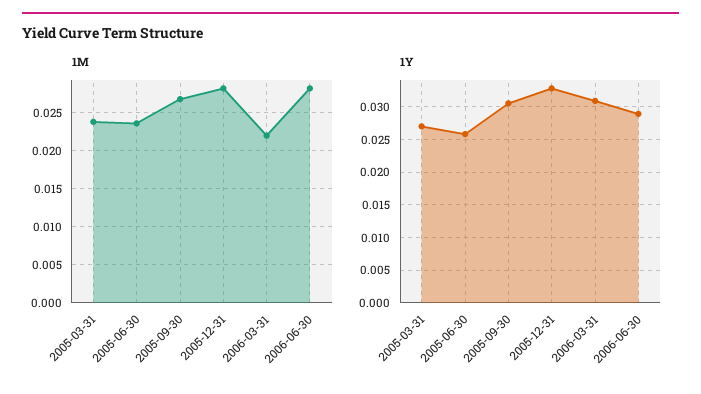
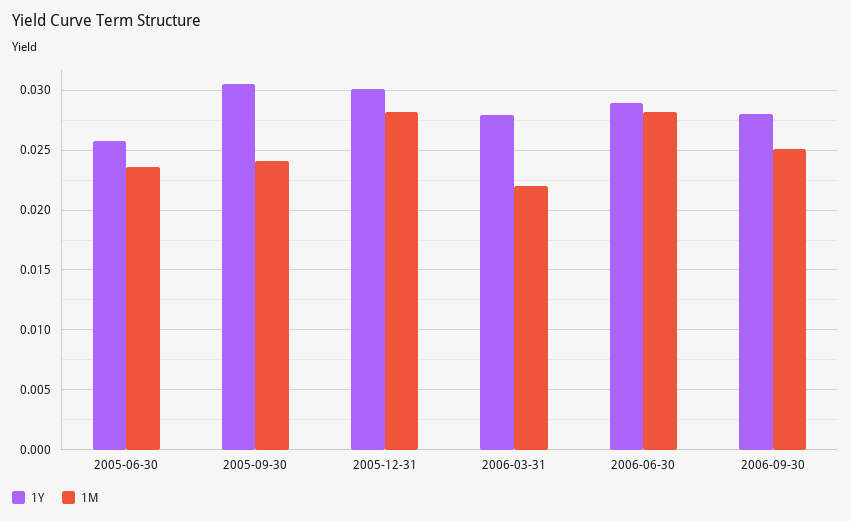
1M, 2005-03-31: 0.024 -> none
1M, 2005-09-30: 0.027 -> 0.024
1Y, 2005-03-31: 0.027 -> none
1Y, 2005-12-31: 0.033 -> 0.03
1Y, 2006-03-31: 0.031 -> 0.028
1Y, 2006-09-30: none -> 0.028
1M, 2006-09-30: none -> 0.025

